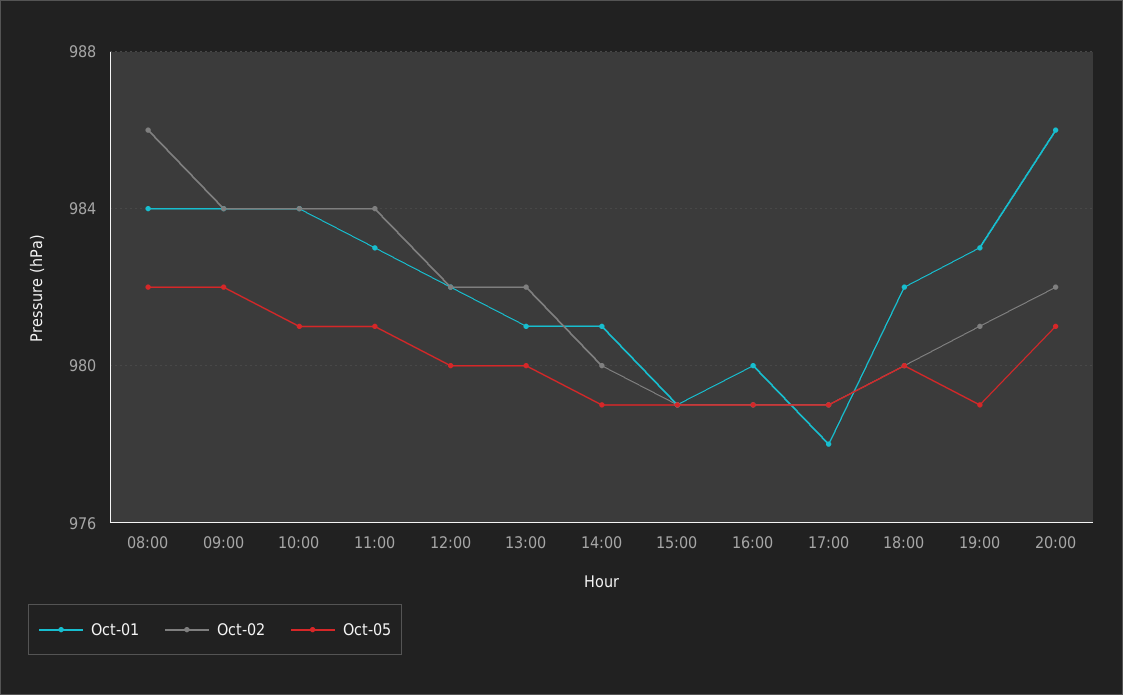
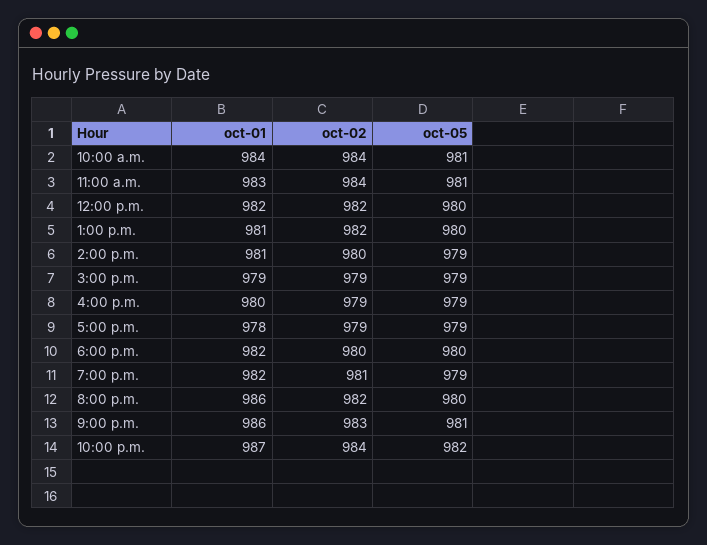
Oct-01, 08:00: 984 -> none
Oct-02, 08:00: 986 -> none
Oct-05, 08:00: 982 -> none
Oct-01, 09:00: 984 -> none
Oct-02, 09:00: 984 -> none
Oct-05, 09:00: 982 -> none
Oct-01, 19:00: 983 -> 982
Oct-05, 20:00: 981 -> 980
Oct-01, 9:00 p.m.: none -> 986
Oct-02, 9:00 p.m.: none -> 983
Oct-05, 9:00 p.m.: none -> 981
Oct-01, 10:00 p.m.: none -> 987
Oct-02, 10:00 p.m.: none -> 984
Oct-05, 10:00 p.m.: none -> 982

